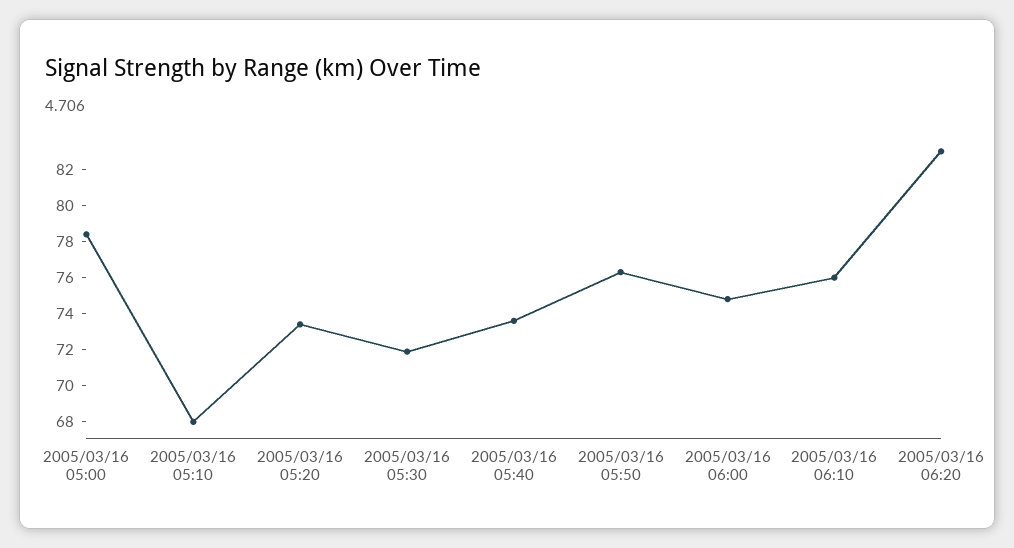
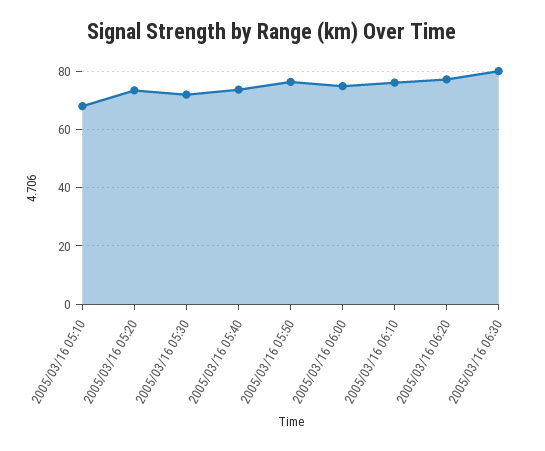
2005/03/16 05:00: 78.5 -> none
2005/03/16 06:20: 83 -> 77.5
2005/03/16 06:30: none -> 80

